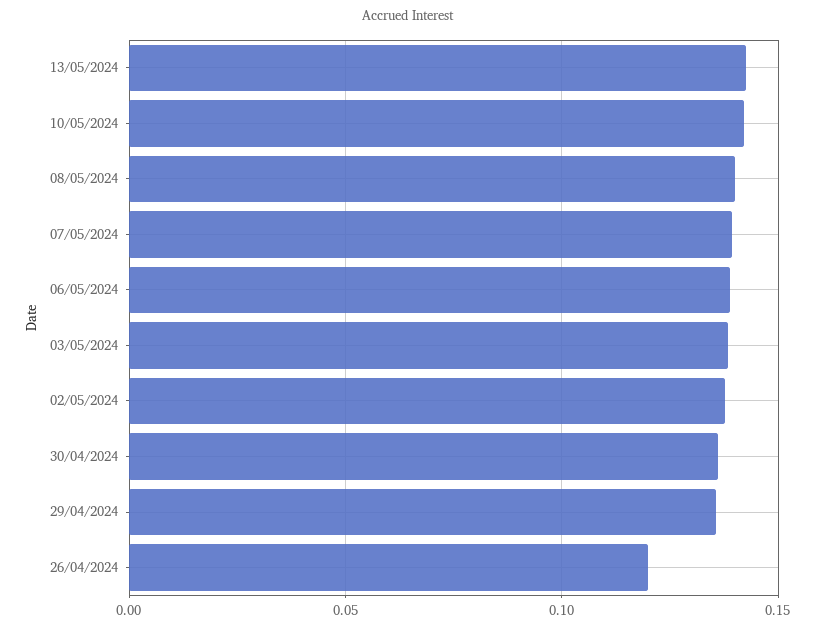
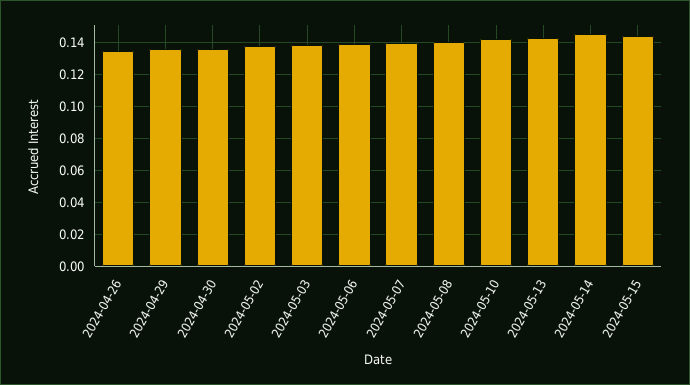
26/04/2024: 0.12 -> 0.135
2024-05-14: none -> 0.145
2024-05-15: none -> 0.145

